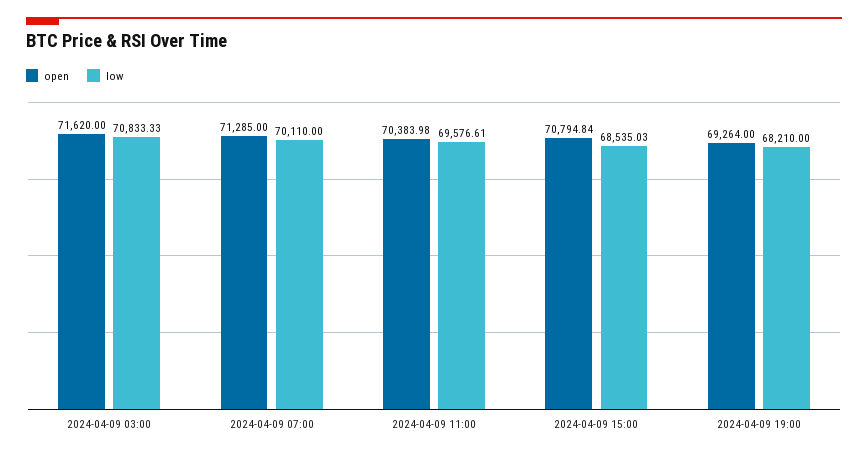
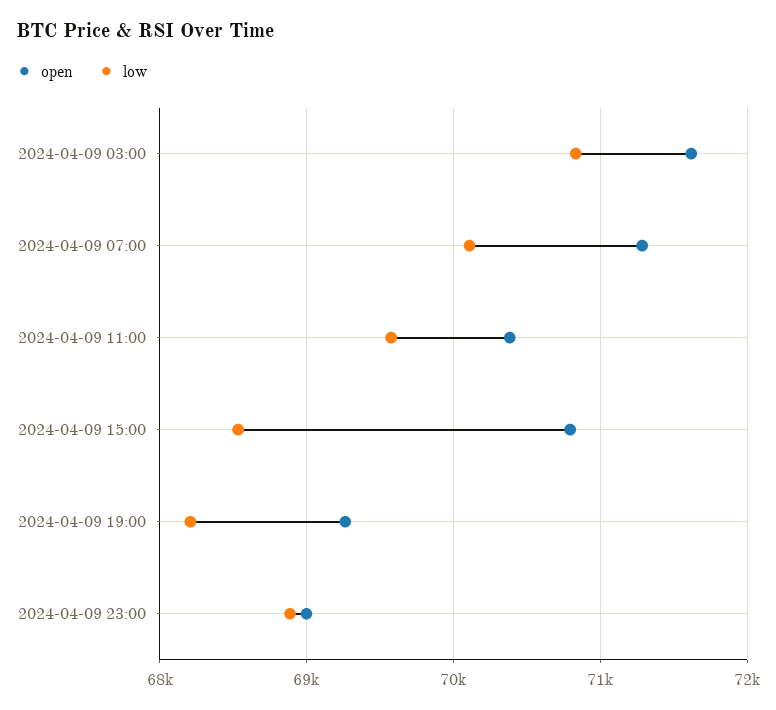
open, 2024-04-09 23:00: none -> 69000
low, 2024-04-09 23:00: none -> 68900

